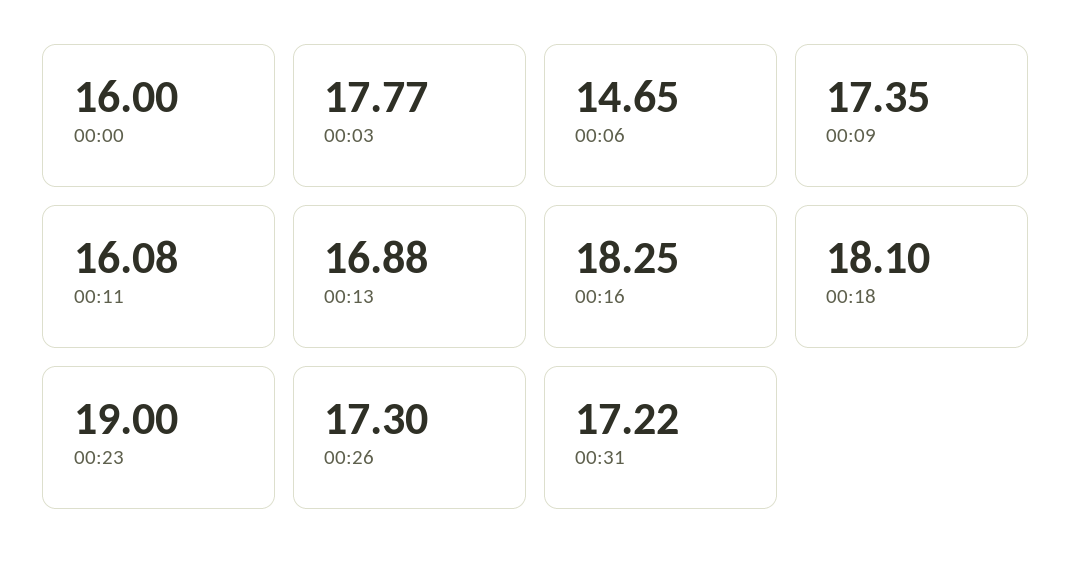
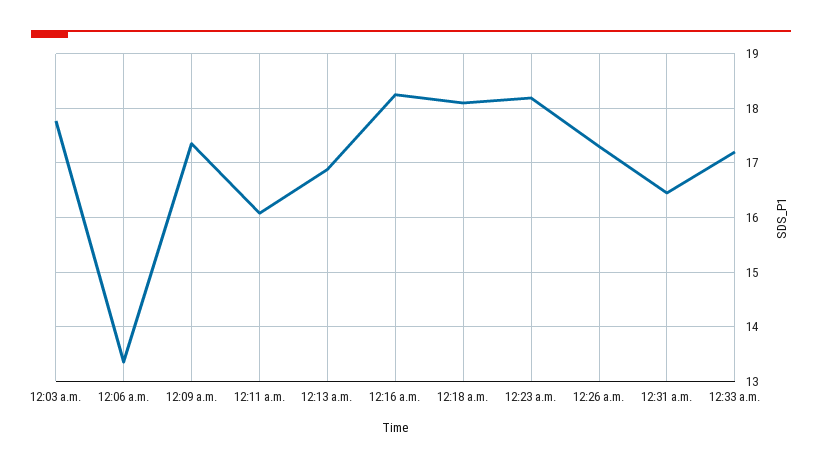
00:00: 16 -> none
00:06: 14.65 -> 13.4
00:23: 19 -> 18.2
00:31: 17.22 -> 16.4
12:33 a.m.: none -> 17.2

